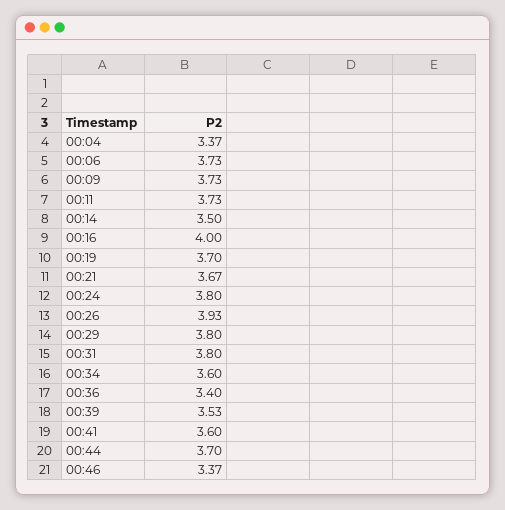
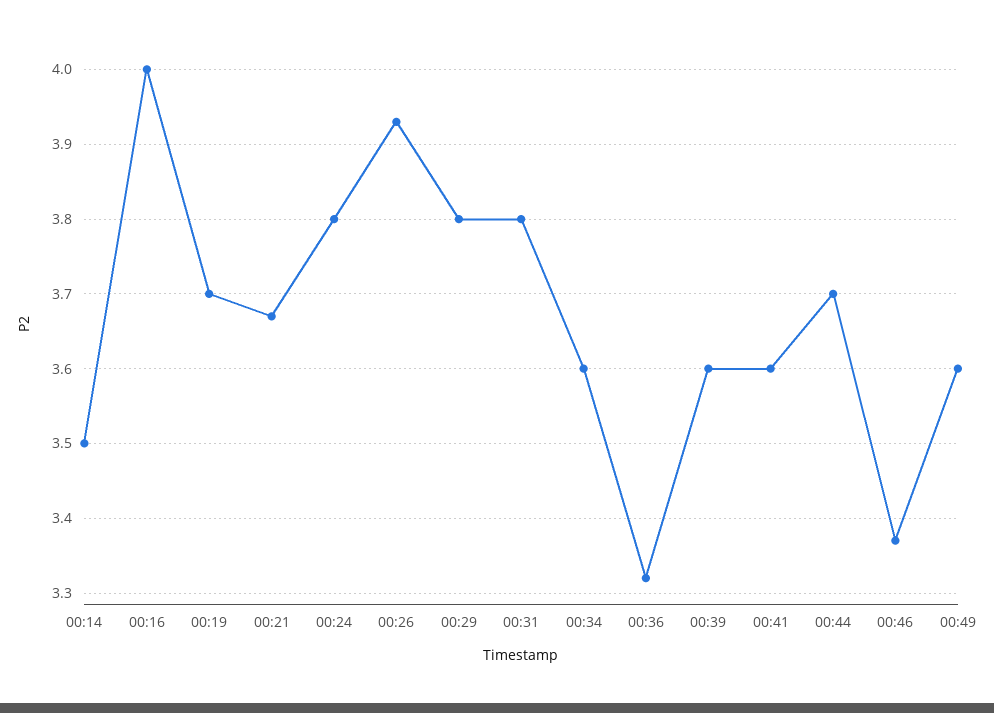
00:04: 3.37 -> none
00:06: 3.73 -> none
00:09: 3.73 -> none
00:11: 3.73 -> none
00:36: 3.4 -> 3.32
00:39: 3.53 -> 3.6
00:49: none -> 3.6

